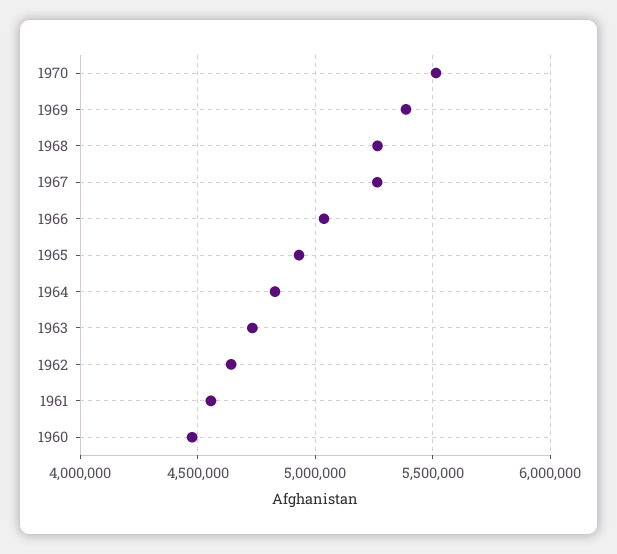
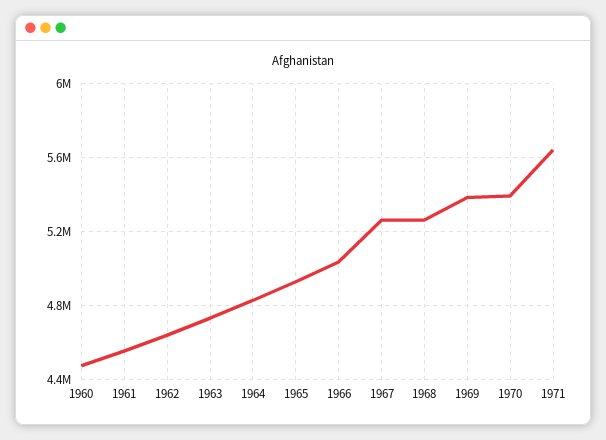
1970: 5500000 -> 5400000
1971: none -> 5650000

